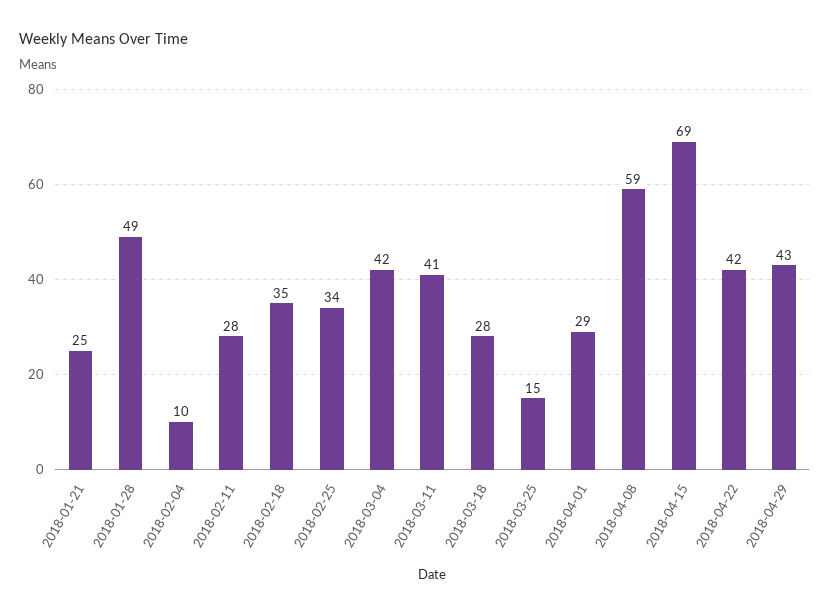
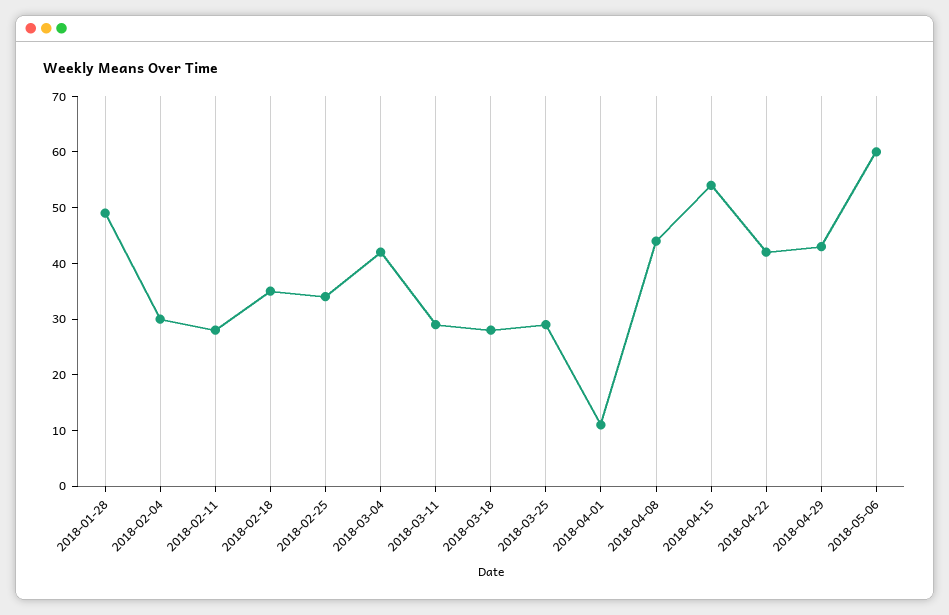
2018-01-21: 25 -> none
2018-02-04: 10 -> 30
2018-03-11: 41 -> 30
2018-03-25: 15 -> 30
2018-04-01: 29 -> 10
2018-04-08: 59 -> 45
2018-04-15: 69 -> 55
2018-05-06: none -> 60

